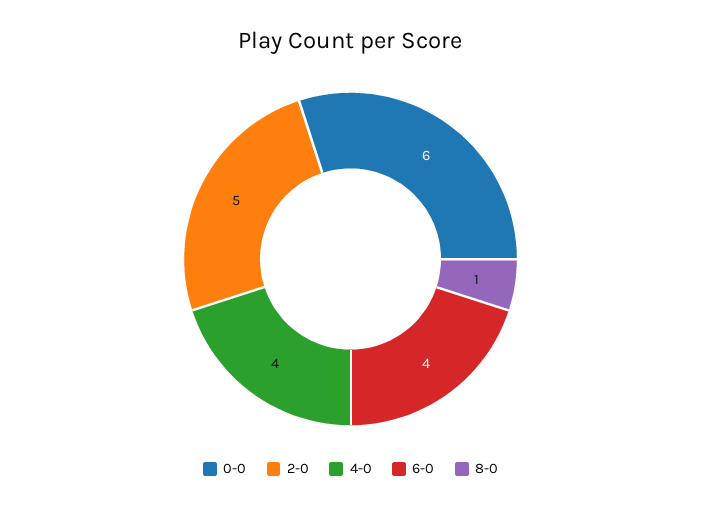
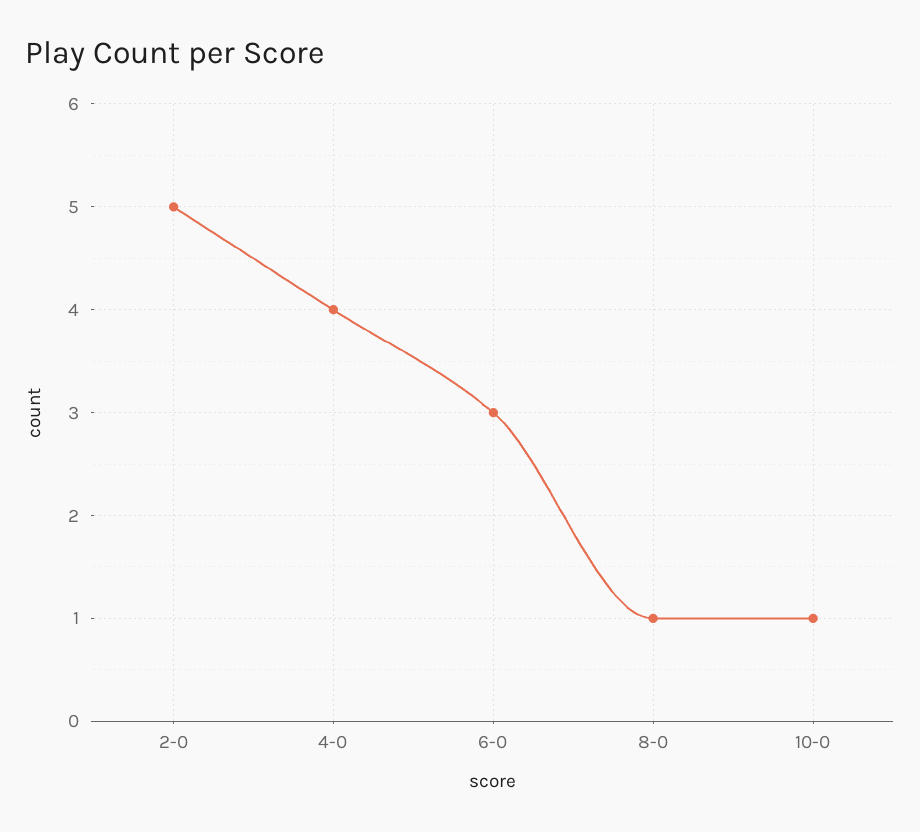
0-0: 6 -> none
6-0: 4 -> 3
10-0: none -> 1

